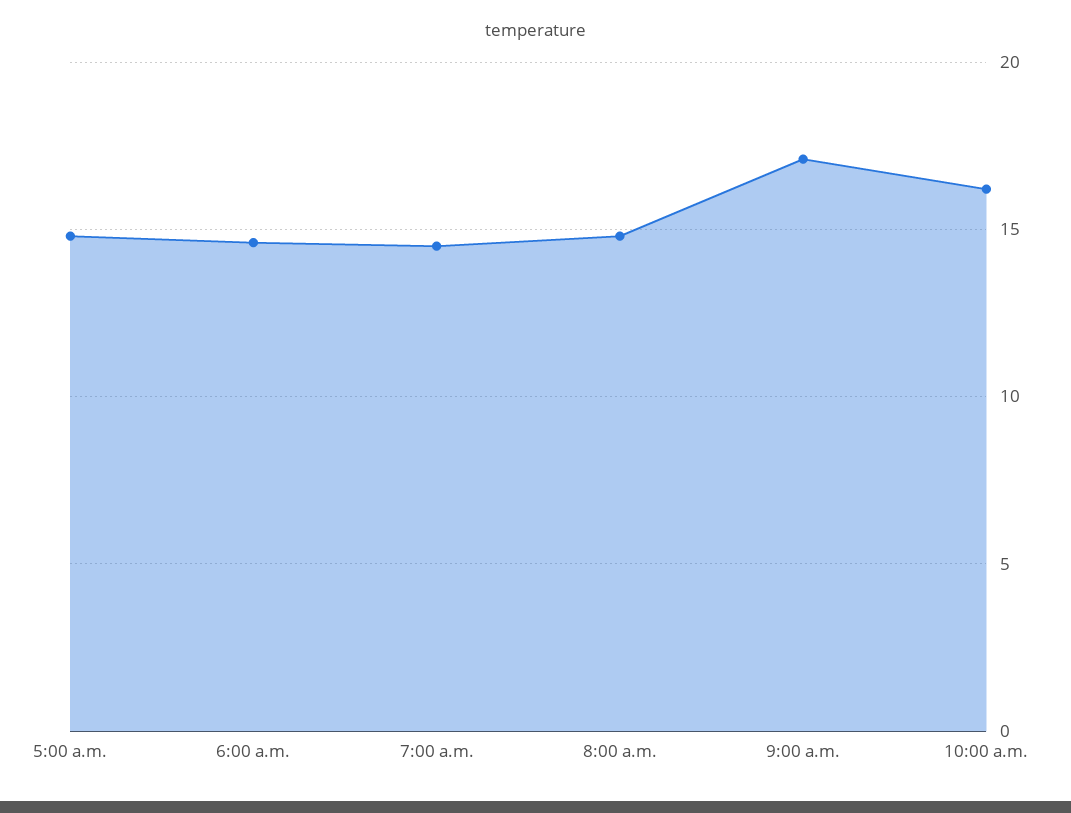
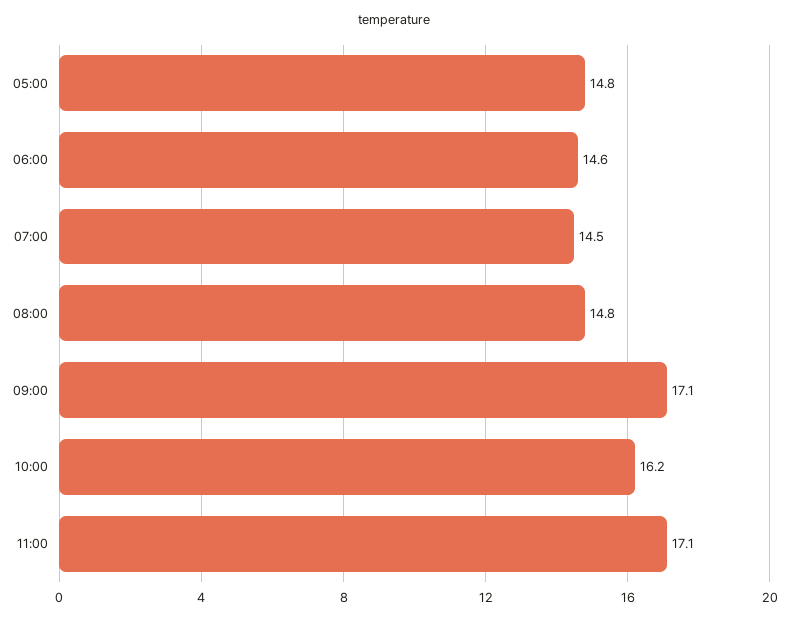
11:00: none -> 17.1

